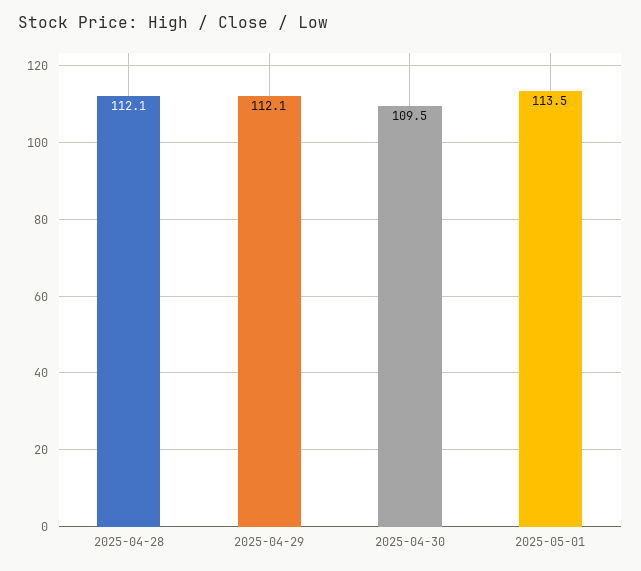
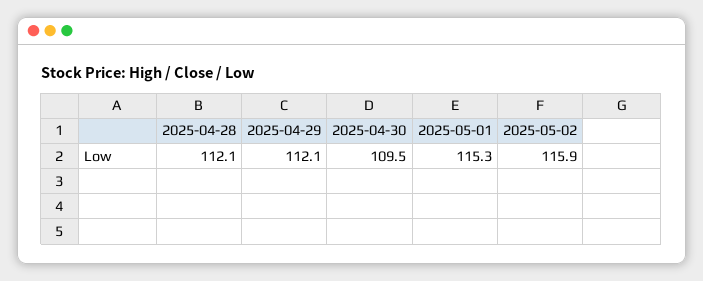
2025-05-01: 113.5 -> 115.3
2025-05-02: none -> 115.9

